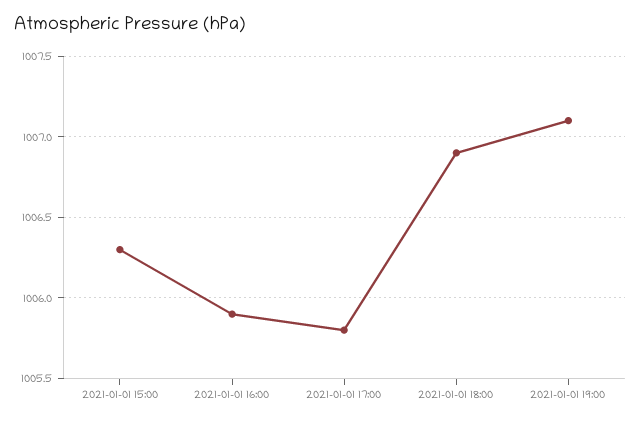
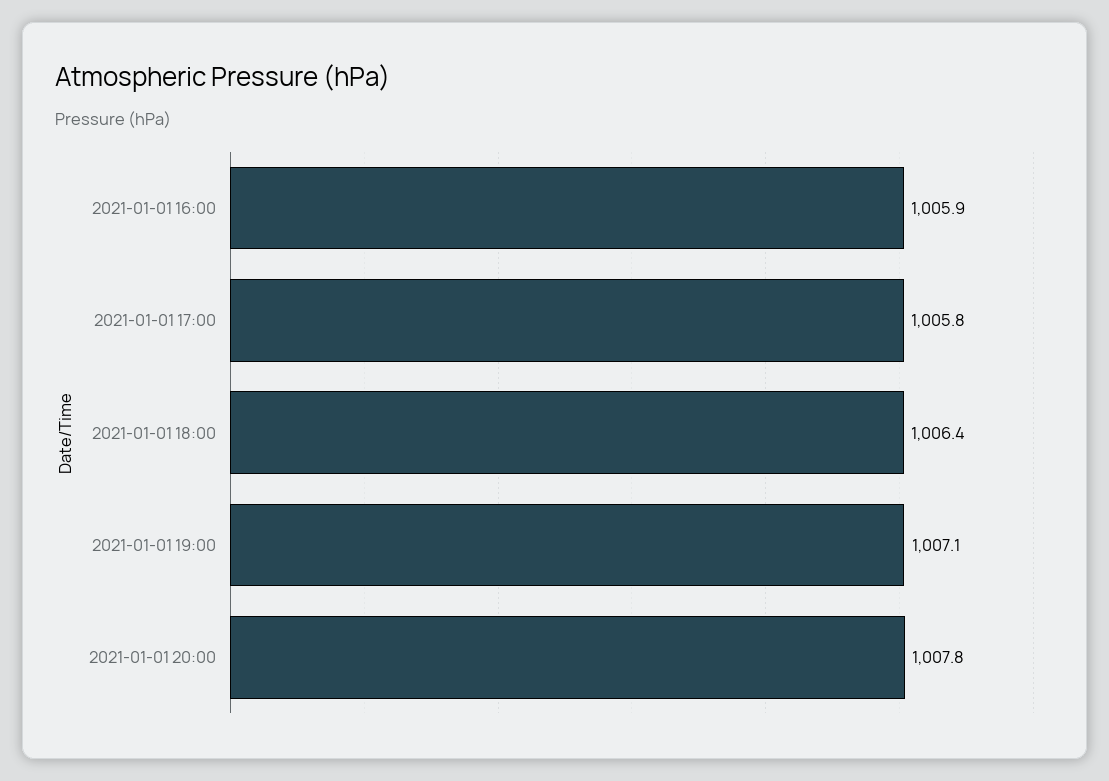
2021-01-01 15:00: 1006.3 -> none
2021-01-01 18:00: 1006.9 -> 1006.4
2021-01-01 20:00: none -> 1007.8

